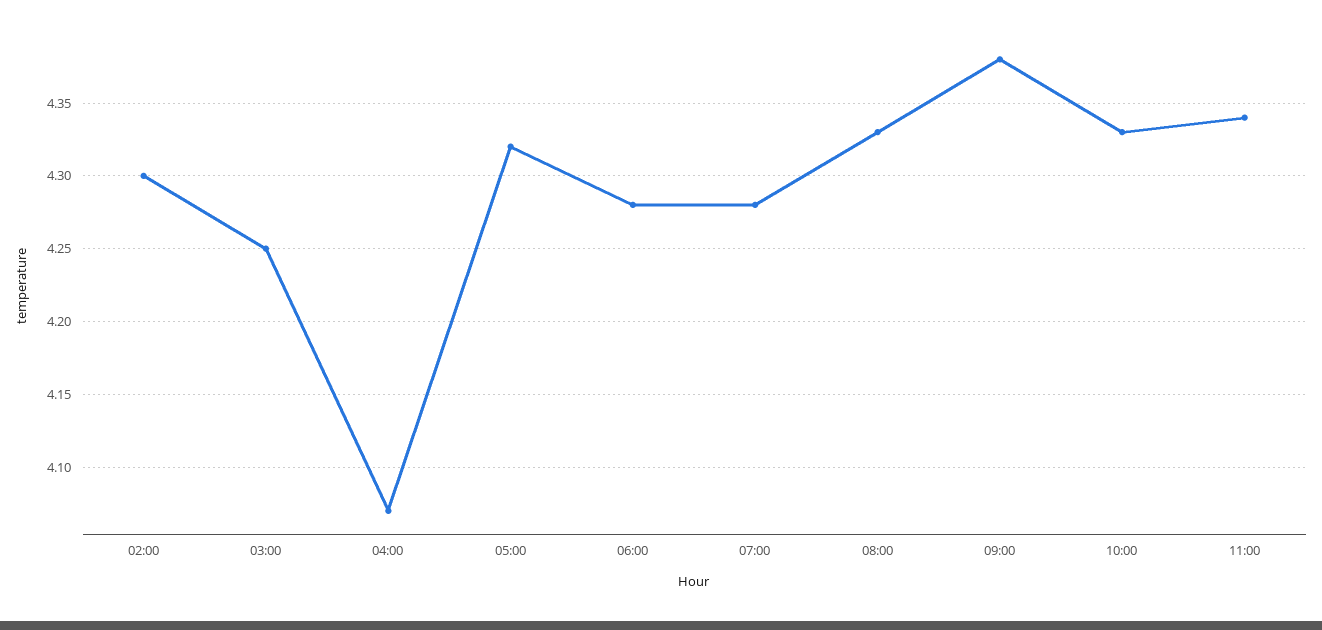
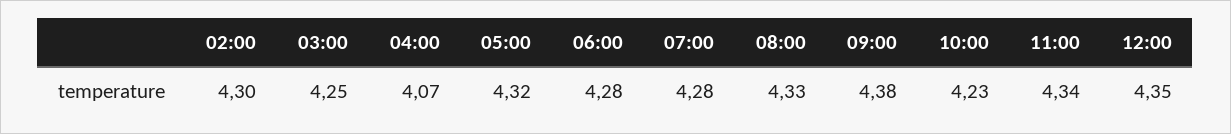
10:00: 4.33 -> 4.23
12:00: none -> 4.35

